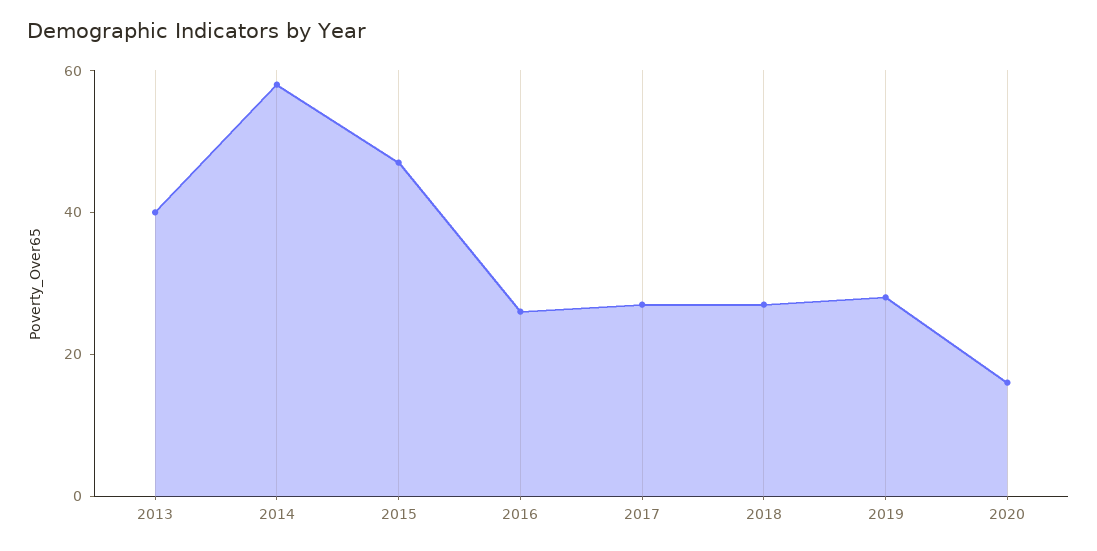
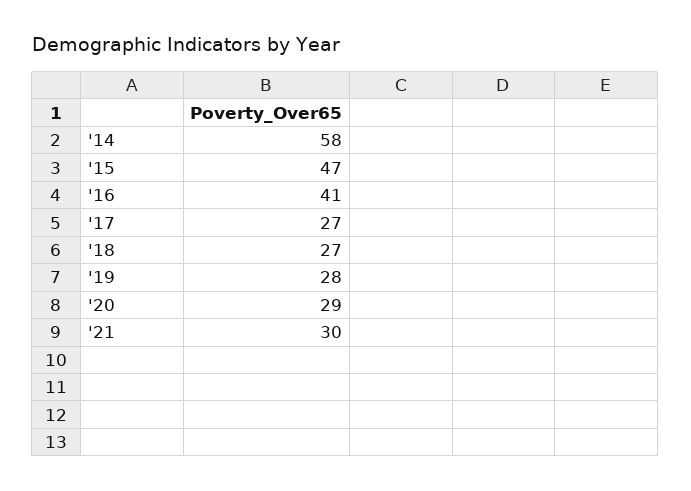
2013: 40 -> none
2016: 25 -> 41
2020: 15 -> 29
'21: none -> 30

